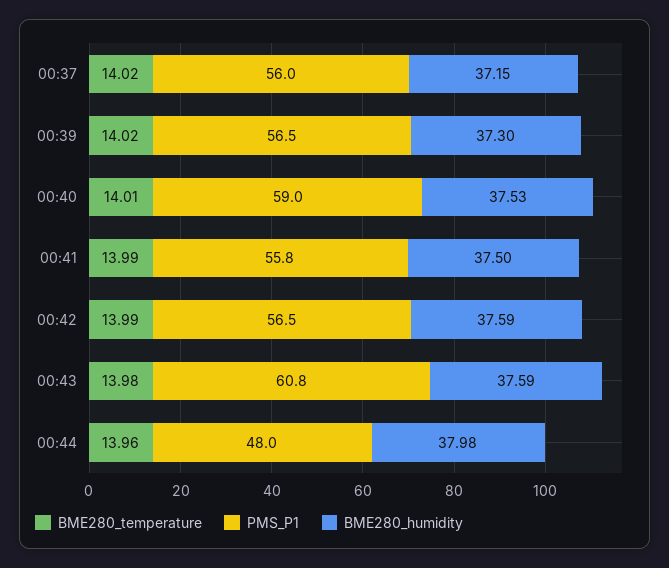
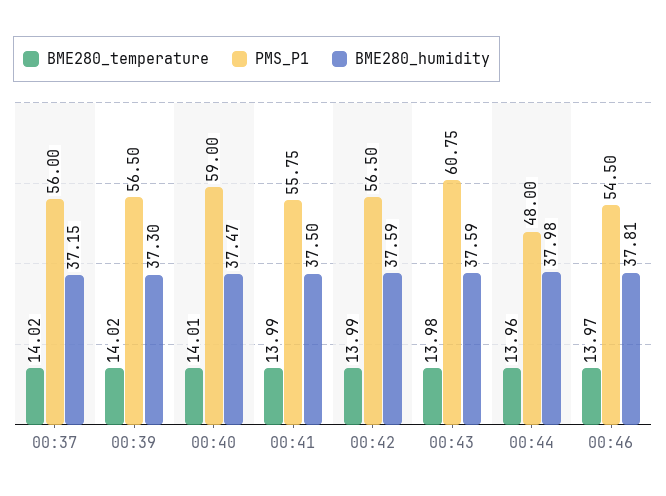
BME280_humidity, 00:40: 37.53 -> 37.47
BME280_temperature, 00:46: none -> 13.97
PMS_P1, 00:46: none -> 54.5
BME280_humidity, 00:46: none -> 37.81

